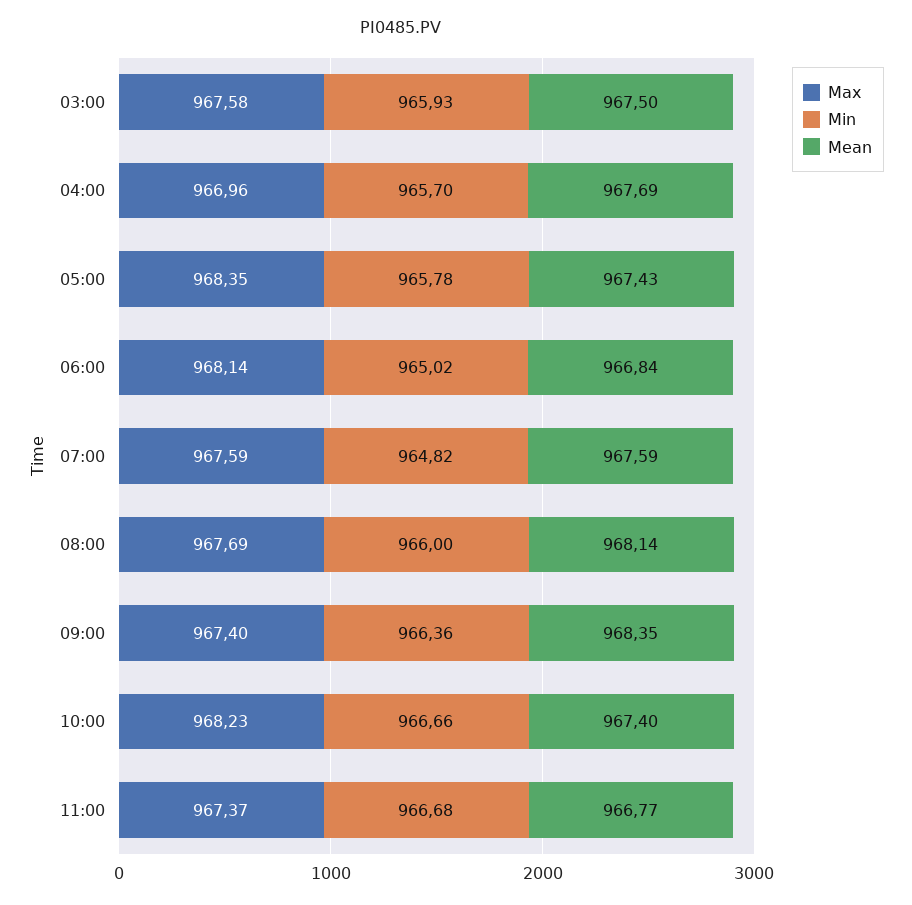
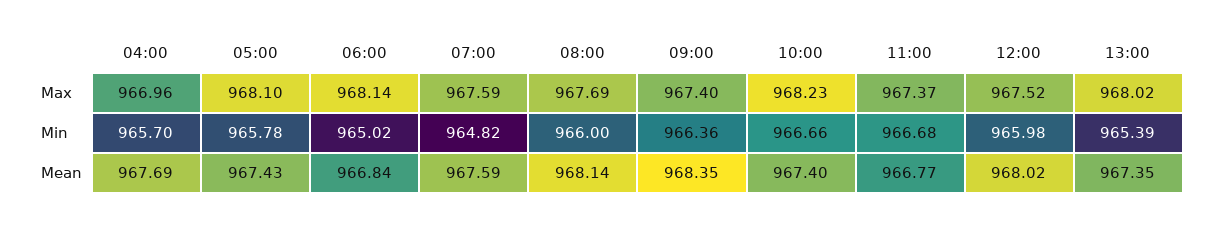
Max, 03:00: 967.58 -> none
Min, 03:00: 965.93 -> none
Mean, 03:00: 967.5 -> none
Max, 05:00: 968.35 -> 968.1
Max, 12:00: none -> 967.52
Max, 13:00: none -> 968.02
Min, 12:00: none -> 965.98
Min, 13:00: none -> 965.39
Mean, 12:00: none -> 968.02
Mean, 13:00: none -> 967.35

